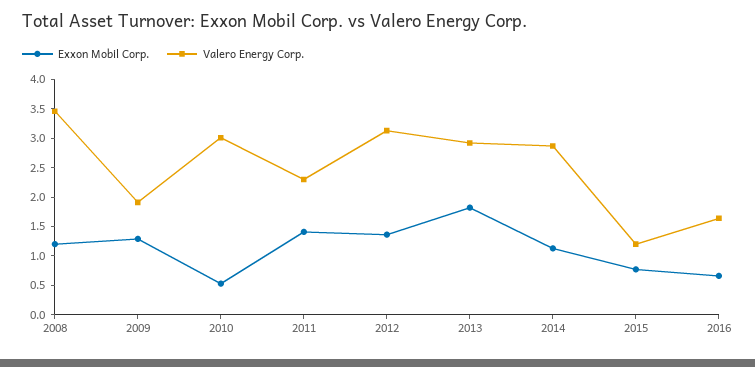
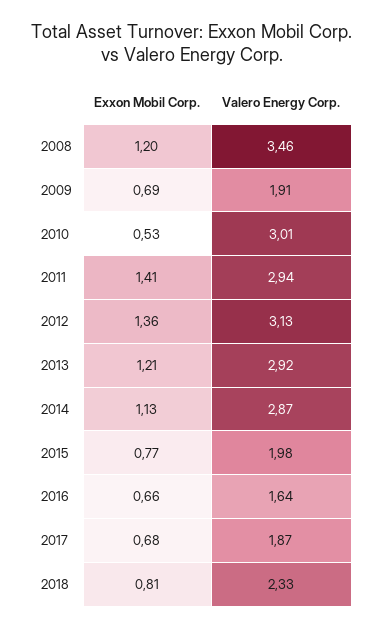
Exxon Mobil Corp., 2009: 1.25 -> 0.69
Valero Energy Corp., 2011: 2.25 -> 2.94
Exxon Mobil Corp., 2013: 1.75 -> 1.21
Valero Energy Corp., 2015: 1.25 -> 1.98
Exxon Mobil Corp., 2017: none -> 0.68
Valero Energy Corp., 2017: none -> 1.87
Exxon Mobil Corp., 2018: none -> 0.81
Valero Energy Corp., 2018: none -> 2.33

